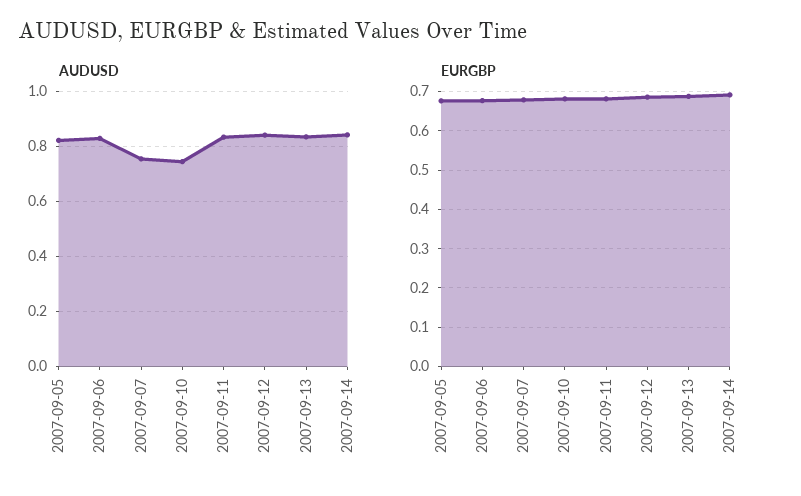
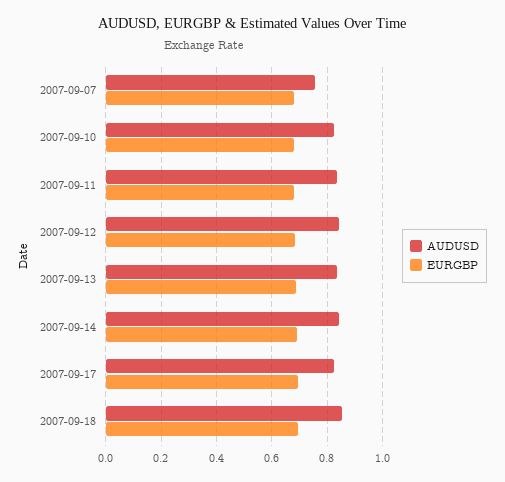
AUDUSD, 2007-09-05: 0.825 -> none
AUDUSD, 2007-09-06: 0.825 -> none
AUDUSD, 2007-09-10: 0.75 -> 0.825
EURGBP, 2007-09-05: 0.68 -> none
EURGBP, 2007-09-06: 0.68 -> none
AUDUSD, 2007-09-17: none -> 0.825
EURGBP, 2007-09-17: none -> 0.7
AUDUSD, 2007-09-18: none -> 0.85
EURGBP, 2007-09-18: none -> 0.7

